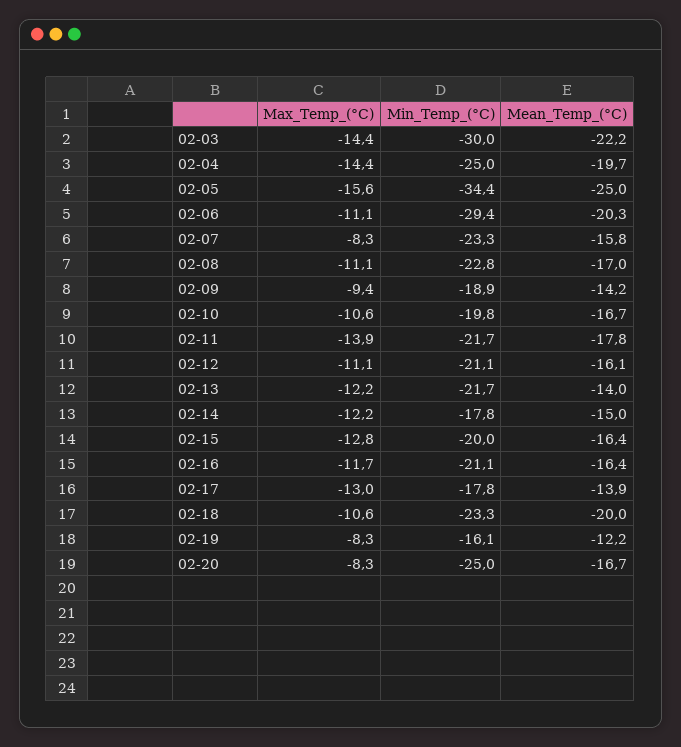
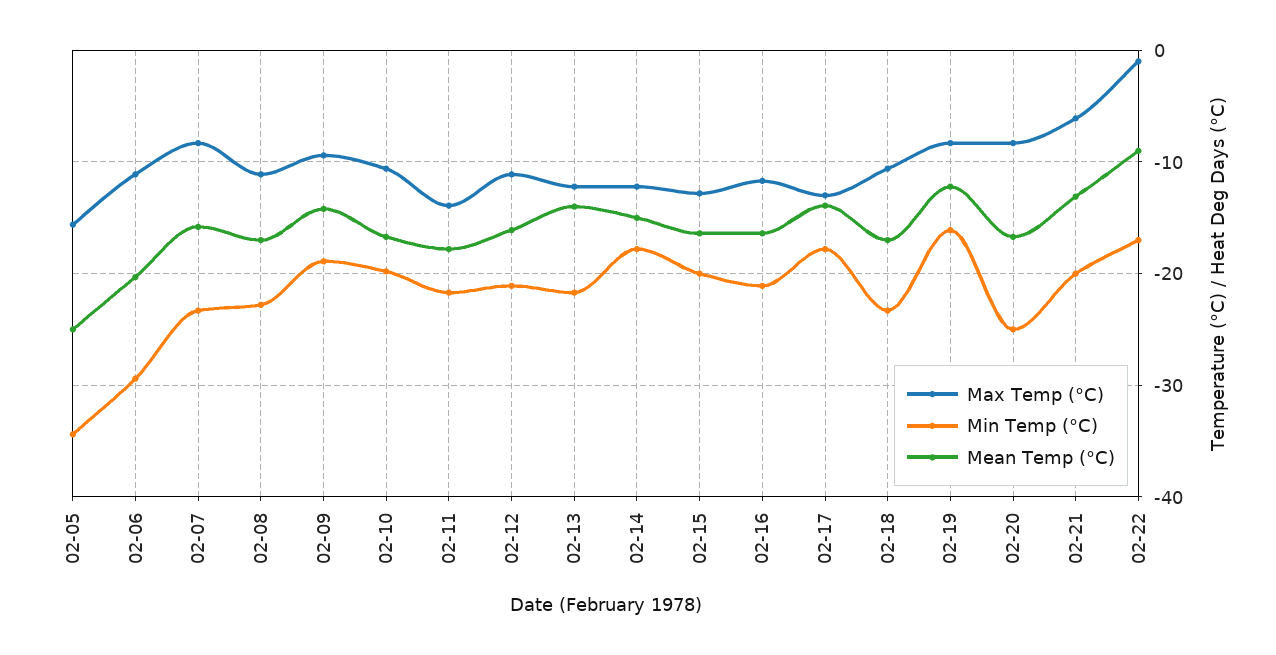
Max_Temp_(°C), 02-03: -14.4 -> none
Min_Temp_(°C), 02-03: -30 -> none
Mean_Temp_(°C), 02-03: -22.2 -> none
Max_Temp_(°C), 02-04: -14.4 -> none
Min_Temp_(°C), 02-04: -25 -> none
Mean_Temp_(°C), 02-04: -19.7 -> none
Mean_Temp_(°C), 02-18: -20 -> -17
Max_Temp_(°C), 02-21: none -> -6
Min_Temp_(°C), 02-21: none -> -20
Mean_Temp_(°C), 02-21: none -> -13
Max_Temp_(°C), 02-22: none -> -1
Min_Temp_(°C), 02-22: none -> -17
Mean_Temp_(°C), 02-22: none -> -9

